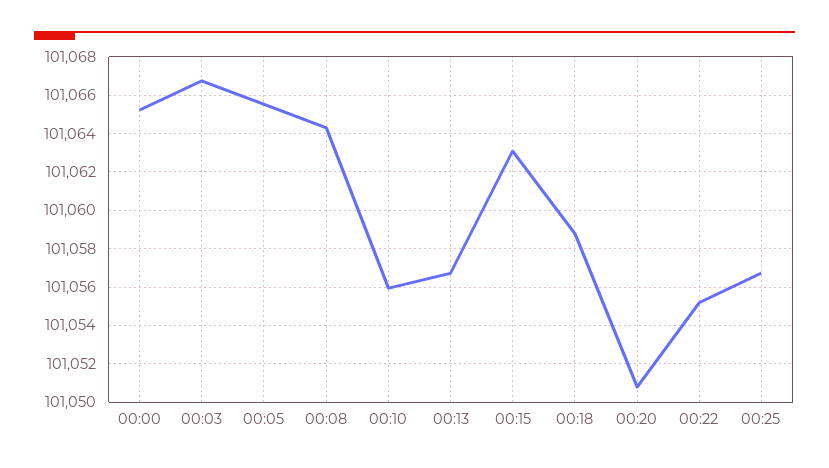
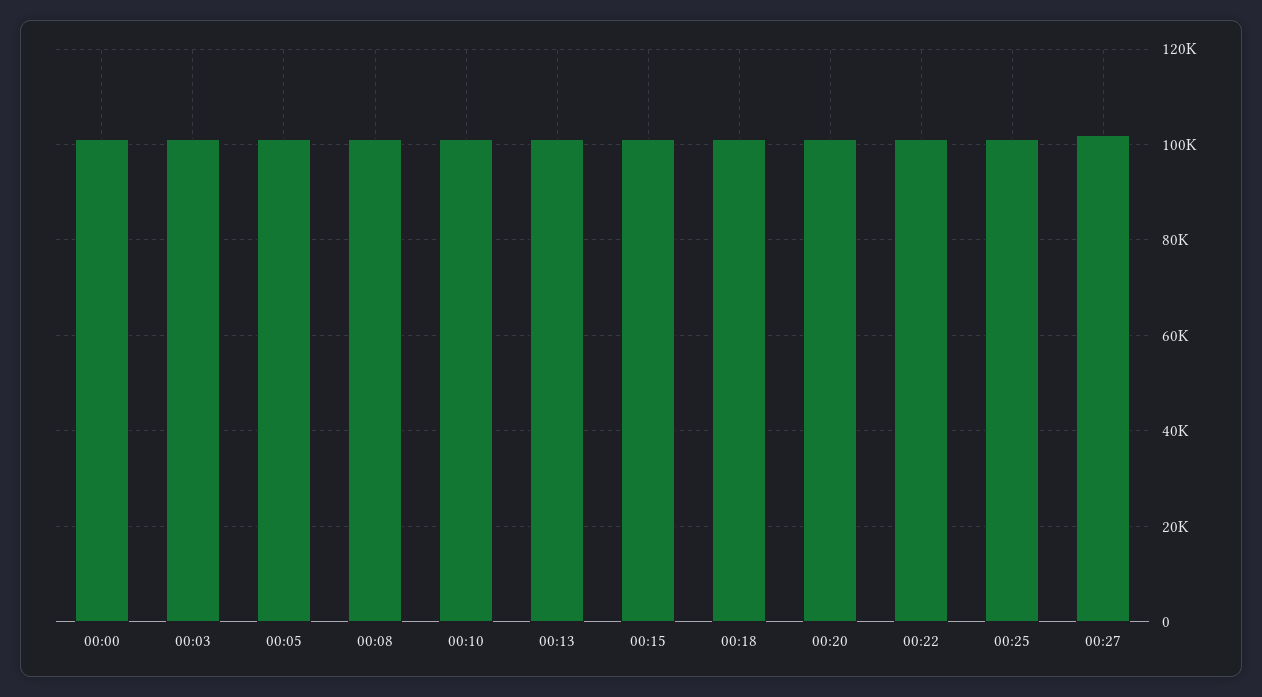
00:27: none -> 102000

